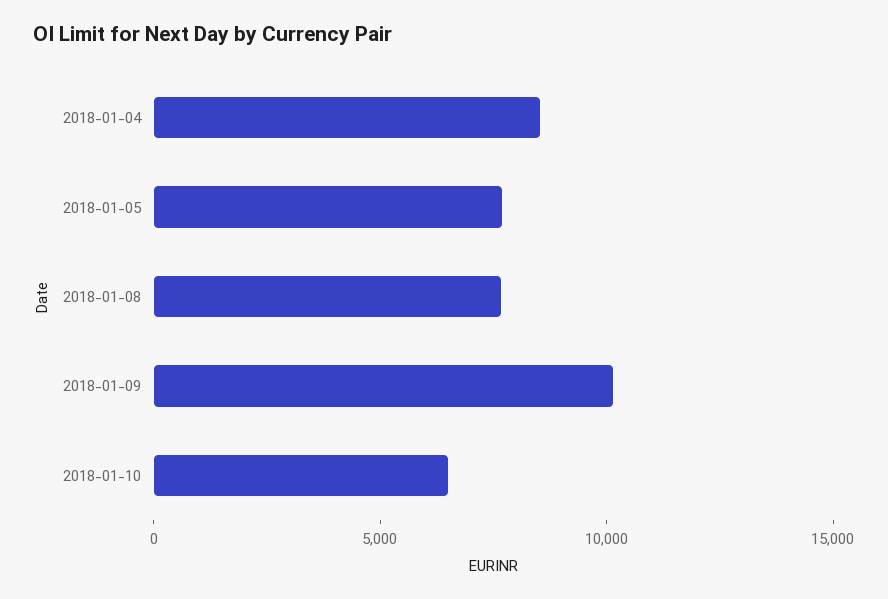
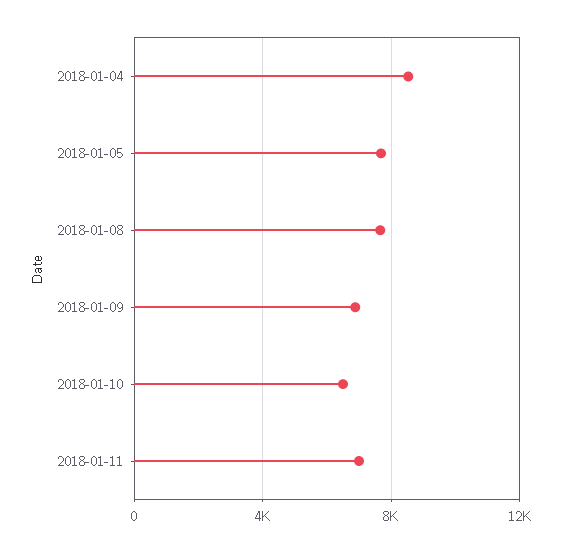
2018-01-09: 10000 -> 7000
2018-01-11: none -> 7000

